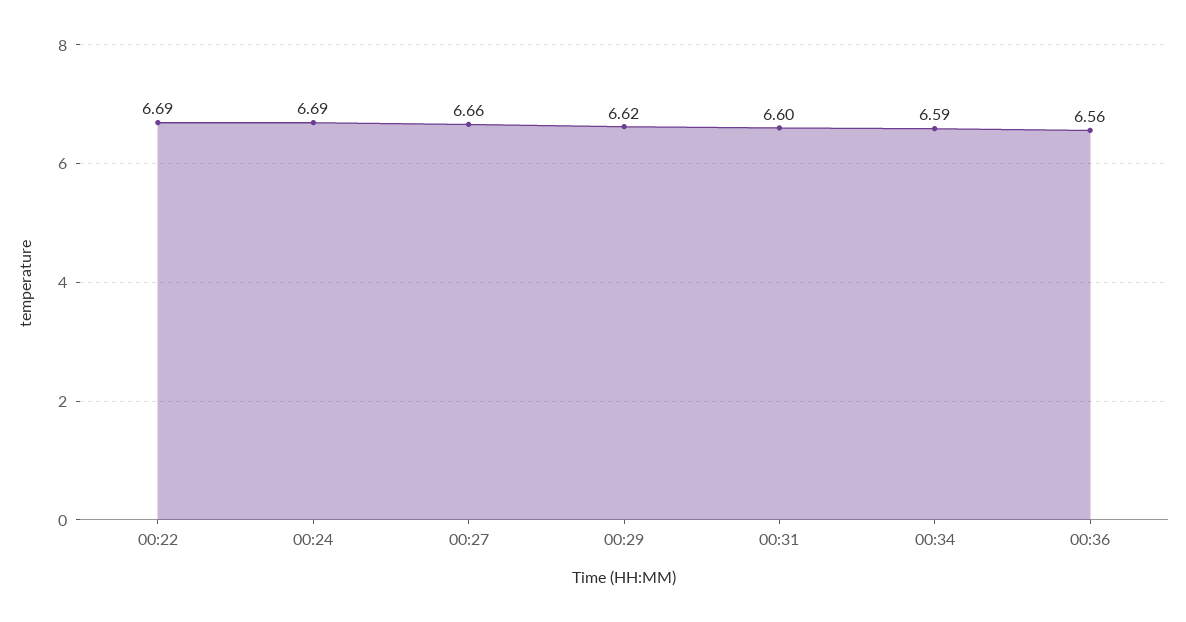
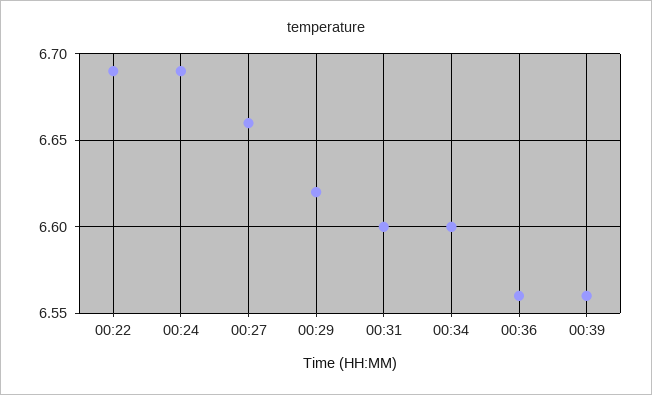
00:34: 6.59 -> 6.6
00:39: none -> 6.56

